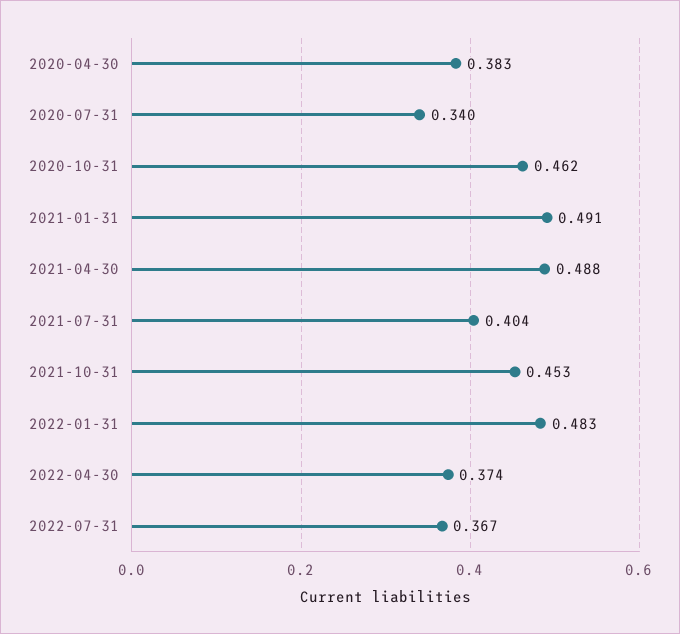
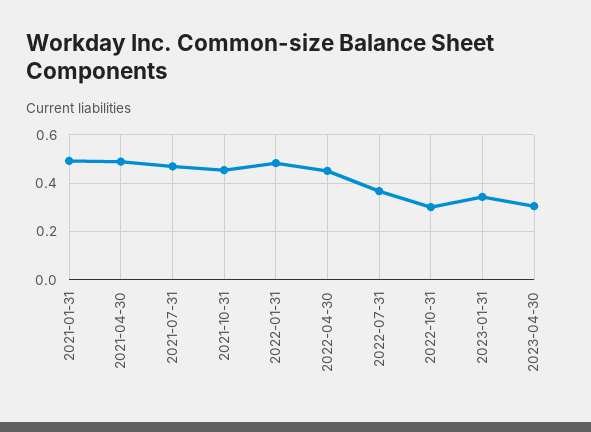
2020-04-30: 0.383 -> none
2020-07-31: 0.34 -> none
2020-10-31: 0.462 -> none
2021-07-31: 0.404 -> 0.475
2022-04-30: 0.374 -> 0.45
2022-10-31: none -> 0.3
2023-01-31: none -> 0.35
2023-04-30: none -> 0.3

